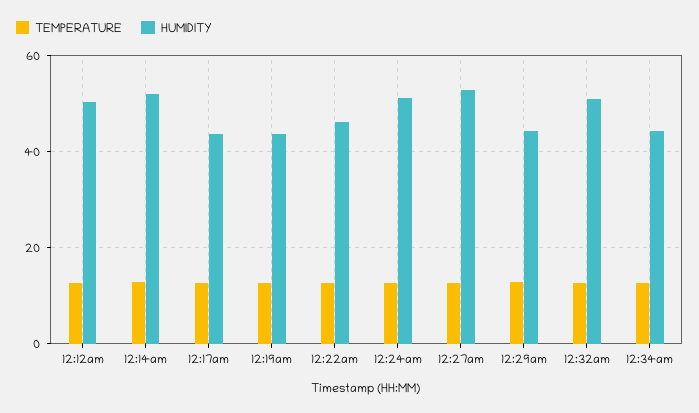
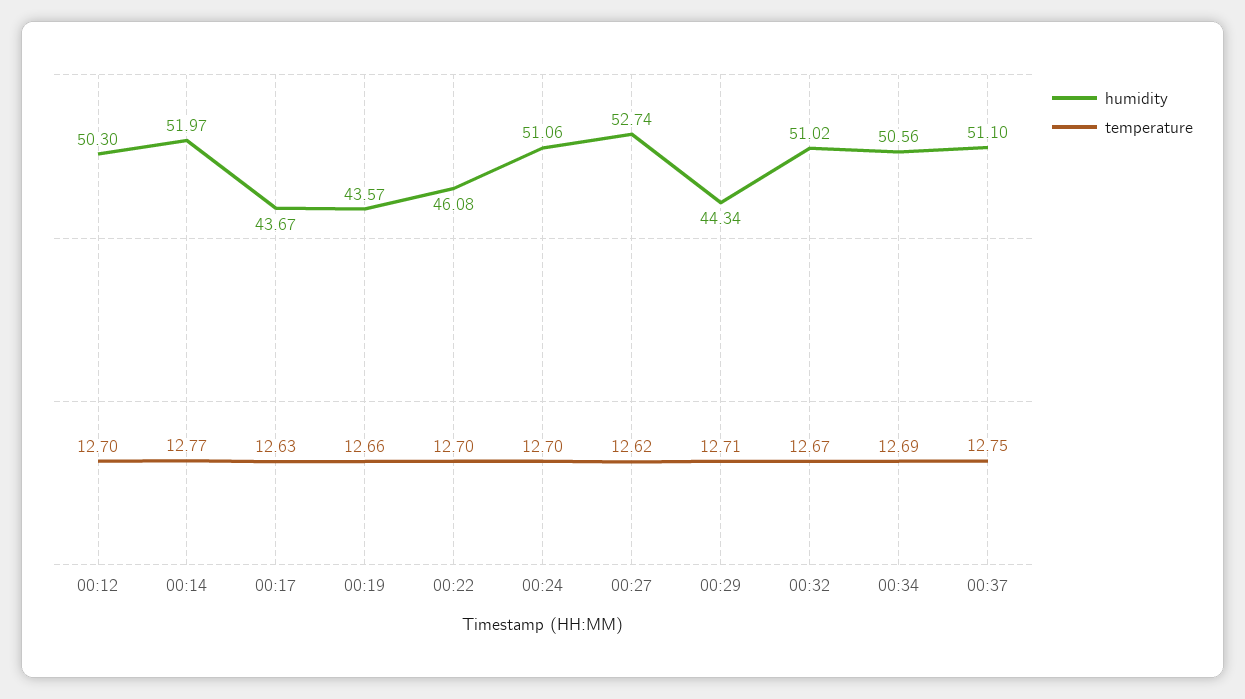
HUMIDITY, 12:34am: 44 -> 50.56
HUMIDITY, 00:37: none -> 51.1
TEMPERATURE, 00:37: none -> 12.75

